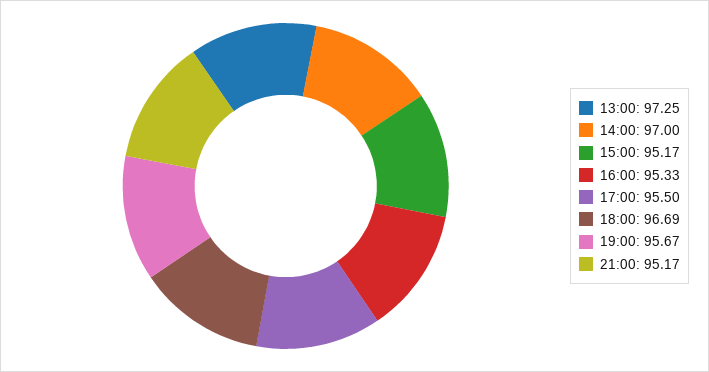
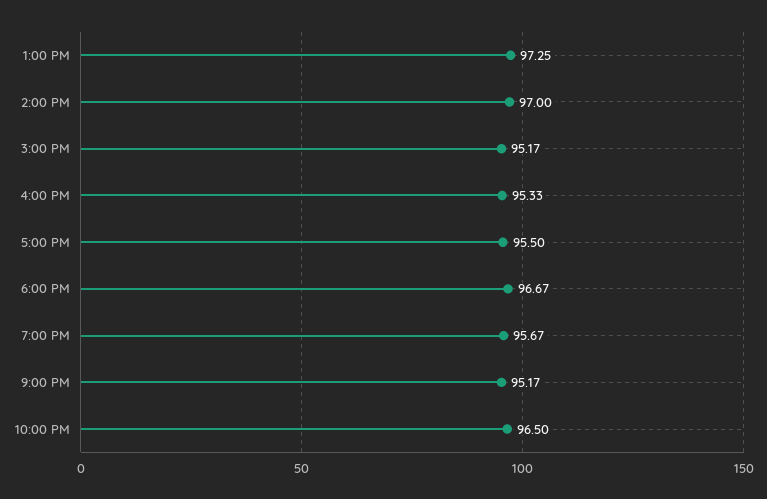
18:00: 96.69 -> 96.67
10:00 PM: none -> 96.5

